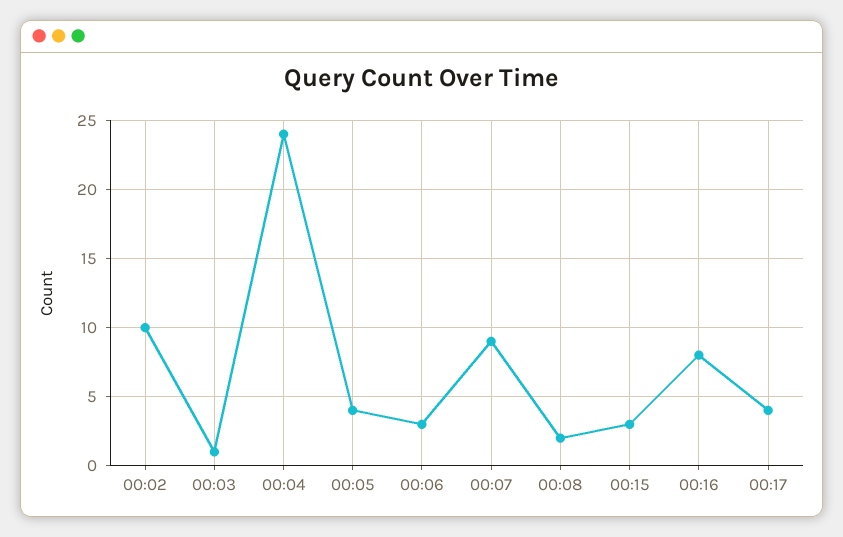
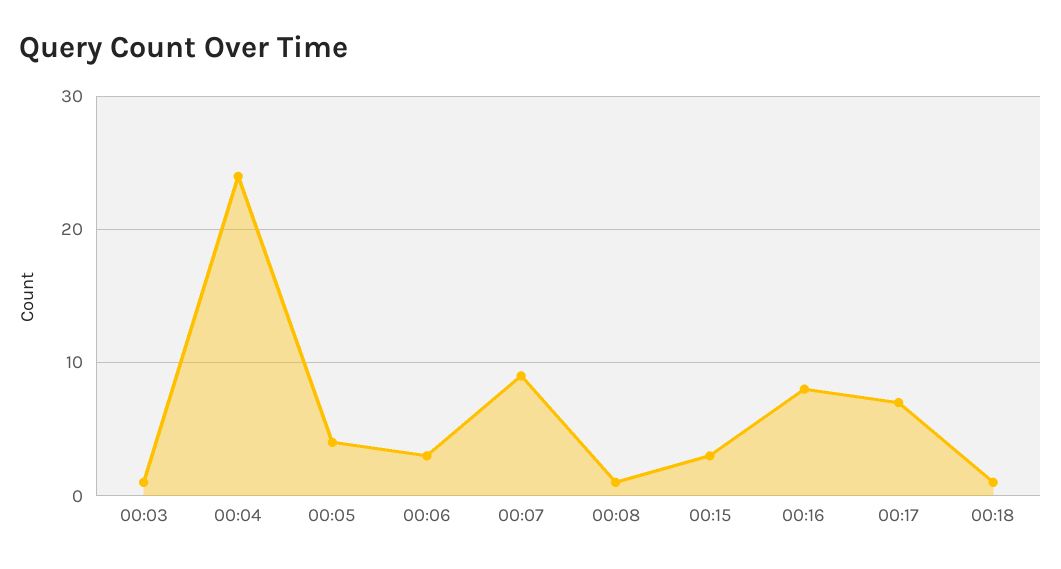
00:02: 10 -> none
00:08: 2 -> 1
00:17: 4 -> 7
00:18: none -> 1

